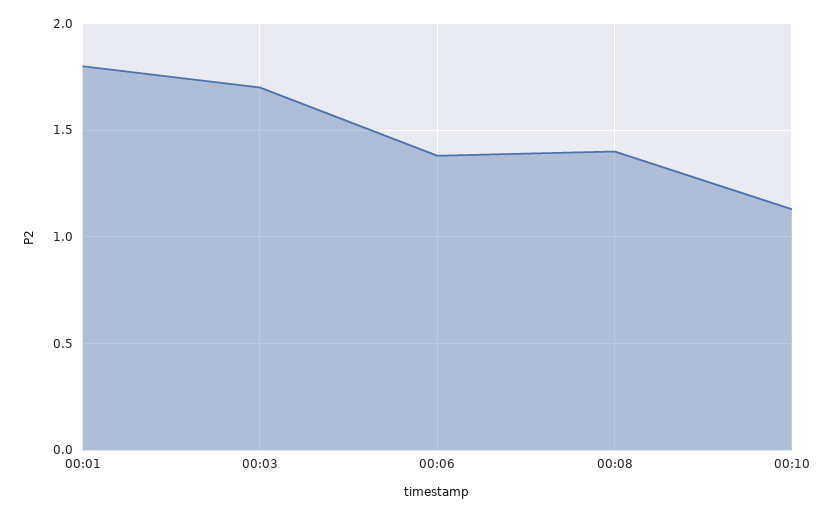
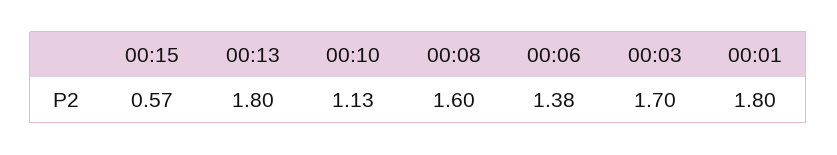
00:08: 1.4 -> 1.6
00:15: none -> 0.57
00:13: none -> 1.8

